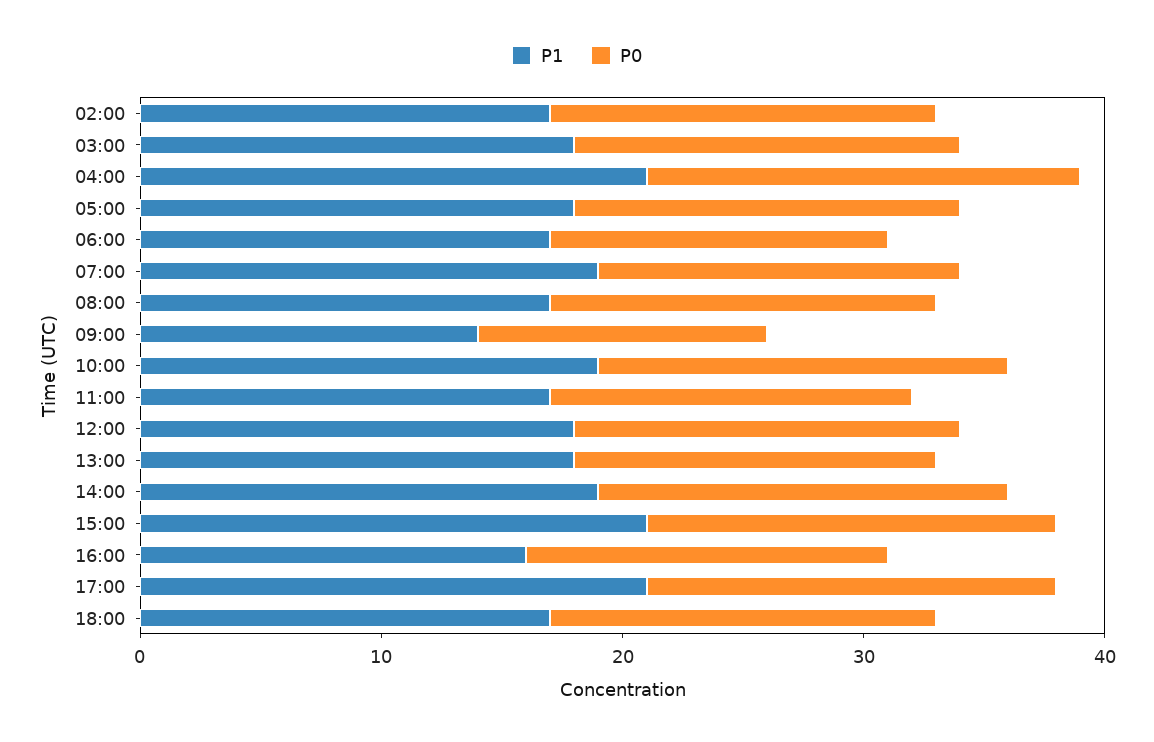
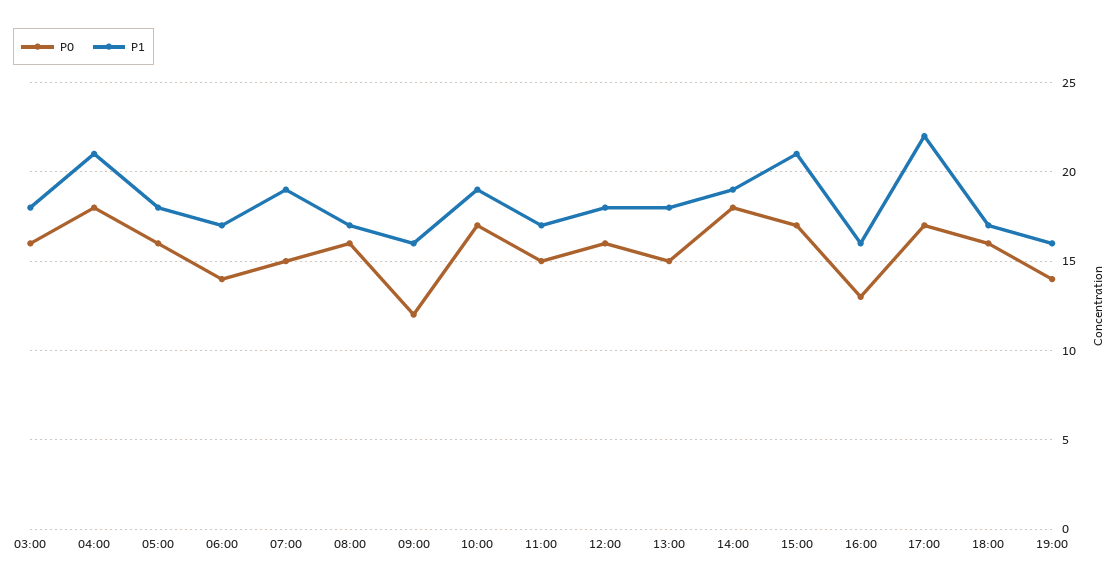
P1, 02:00: 17 -> none
P0, 02:00: 16 -> none
P1, 09:00: 14 -> 16
P0, 14:00: 17 -> 18
P0, 16:00: 15 -> 13
P1, 17:00: 21 -> 22
P0, 19:00: none -> 14
P1, 19:00: none -> 16

